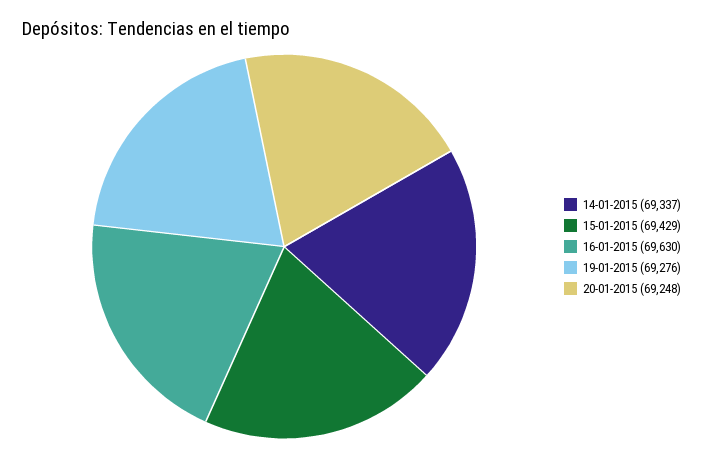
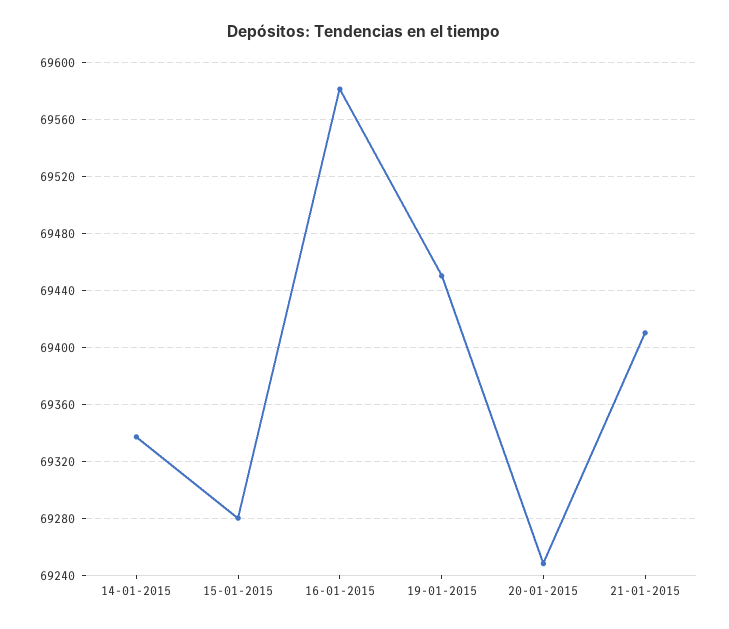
15-01-2015: 69429 -> 69280
16-01-2015: 69630 -> 69580
19-01-2015: 69276 -> 69450
21-01-2015: none -> 69410

